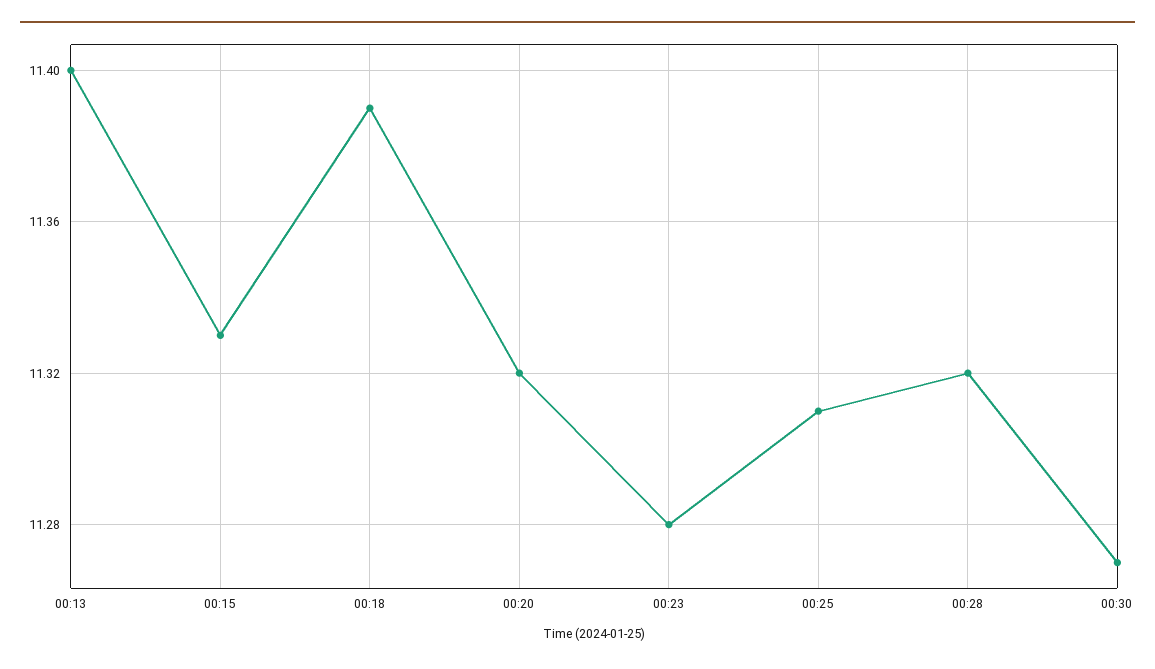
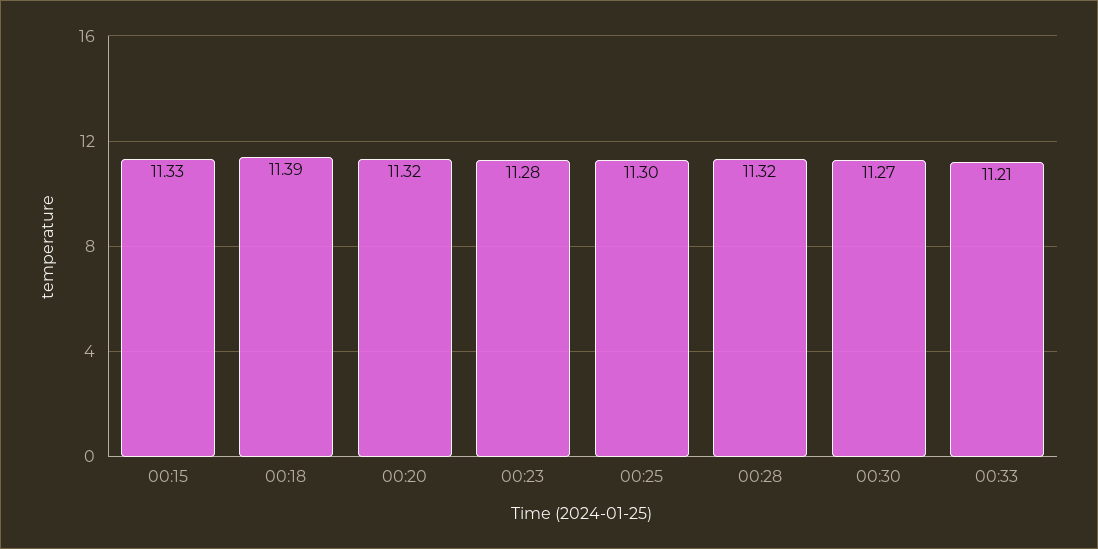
00:13: 11.4 -> none
00:25: 11.31 -> 11.3
00:33: none -> 11.21

